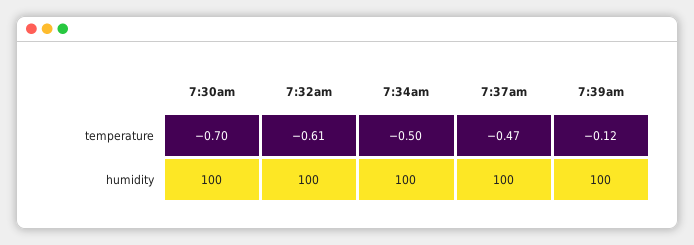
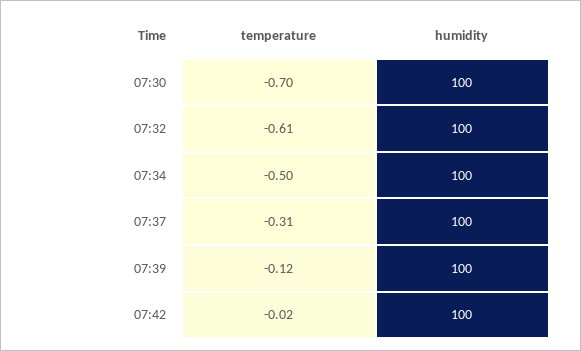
7:37am, temperature: -0.47 -> -0.31
07:42, temperature: none -> -0.02
07:42, humidity: none -> 100

